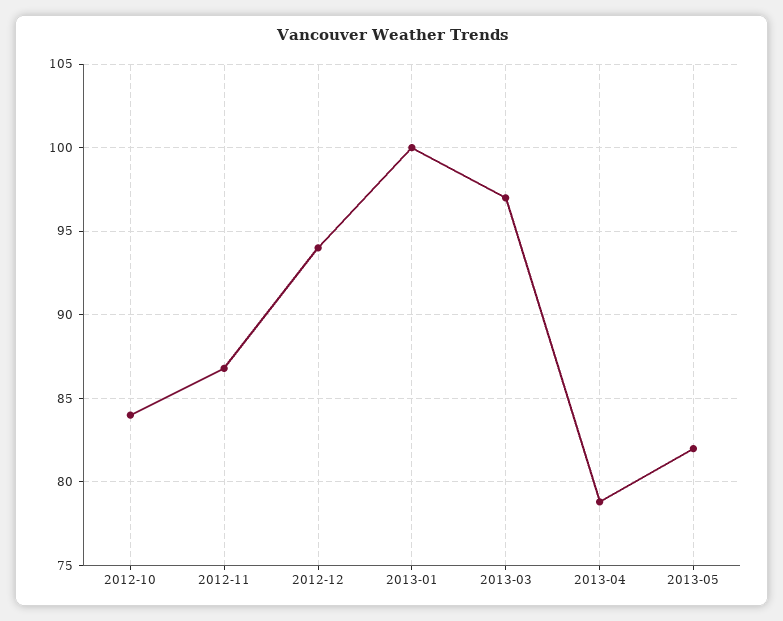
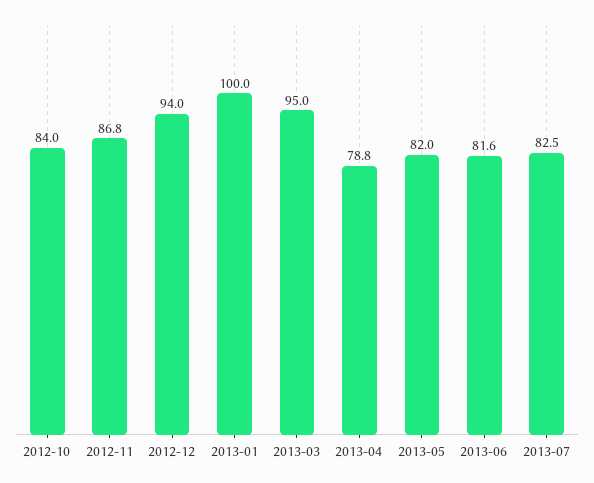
2013-03: 97 -> 95
2013-06: none -> 81.6
2013-07: none -> 82.5

